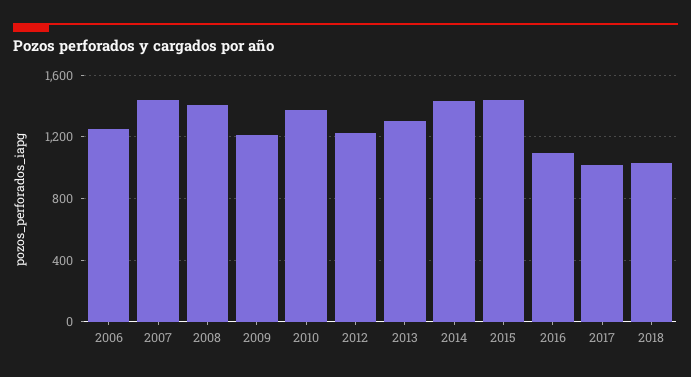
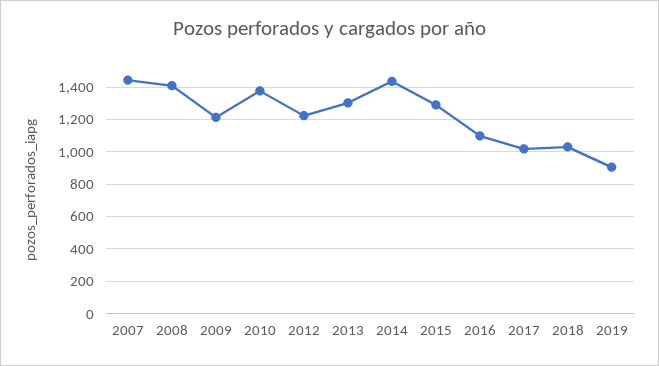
2006: 1250 -> none
2015: 1450 -> 1300
2019: none -> 900

